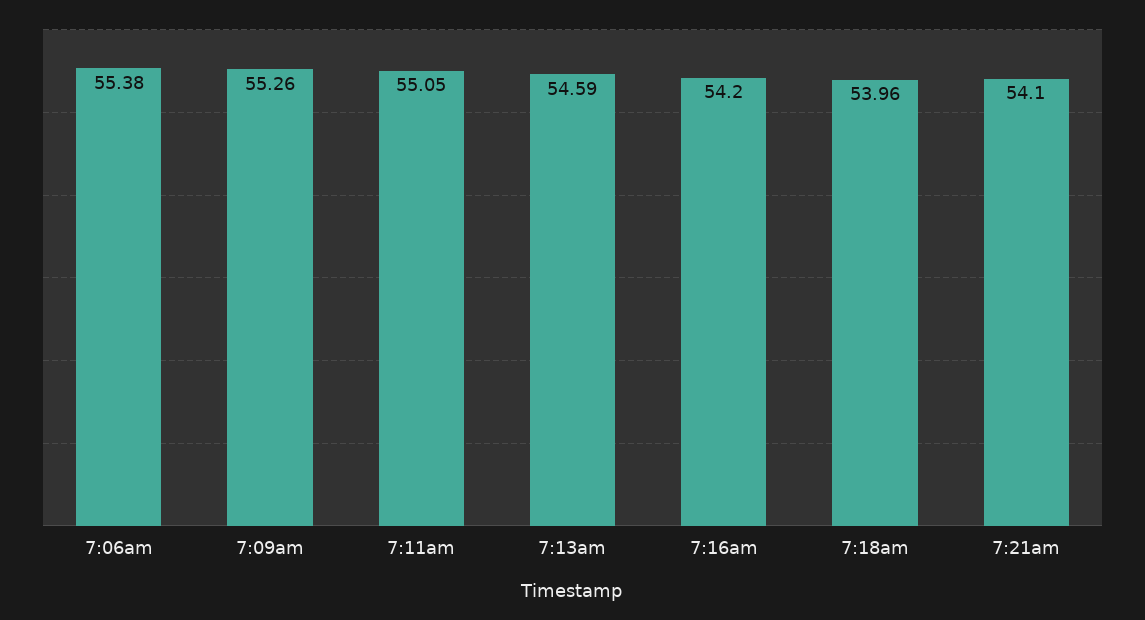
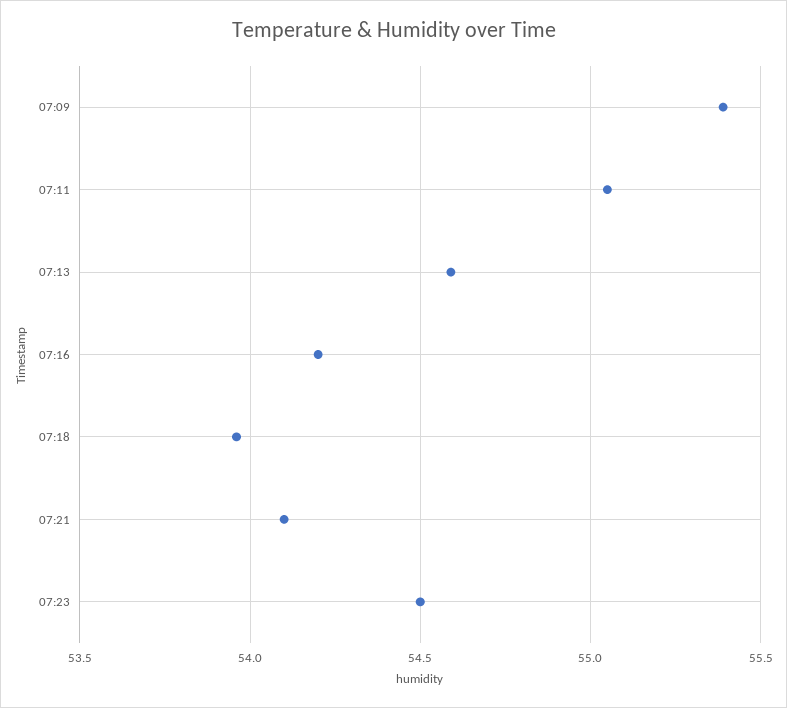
7:06am: 55.38 -> none
7:09am: 55.26 -> 55.4
07:23: none -> 54.5

